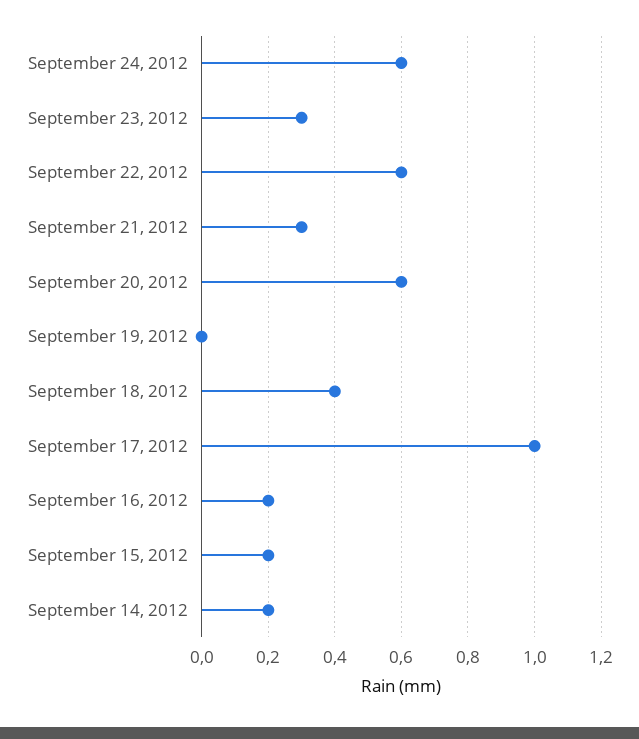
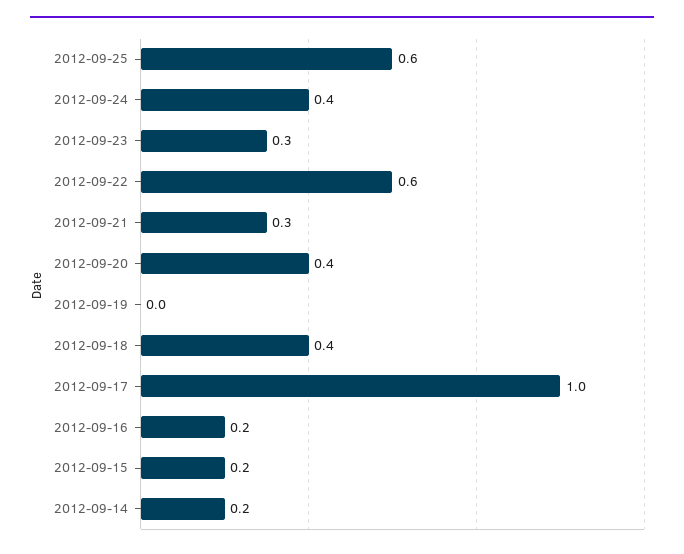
September 24, 2012: 0.6 -> 0.4
September 20, 2012: 0.6 -> 0.4
2012-09-25: none -> 0.6

